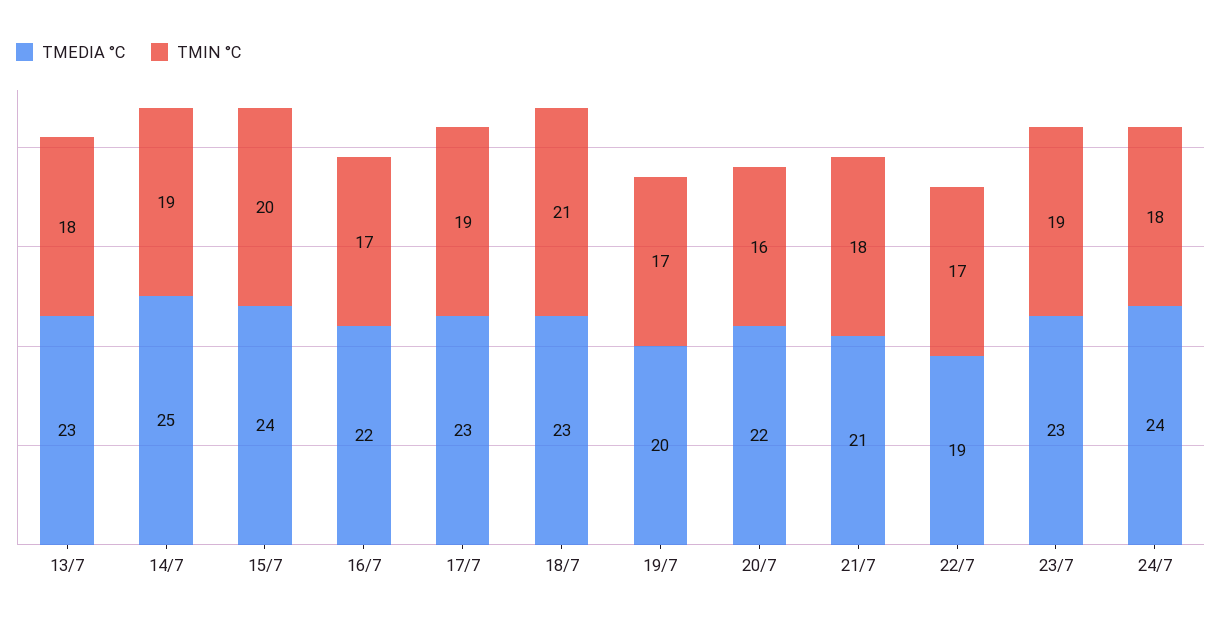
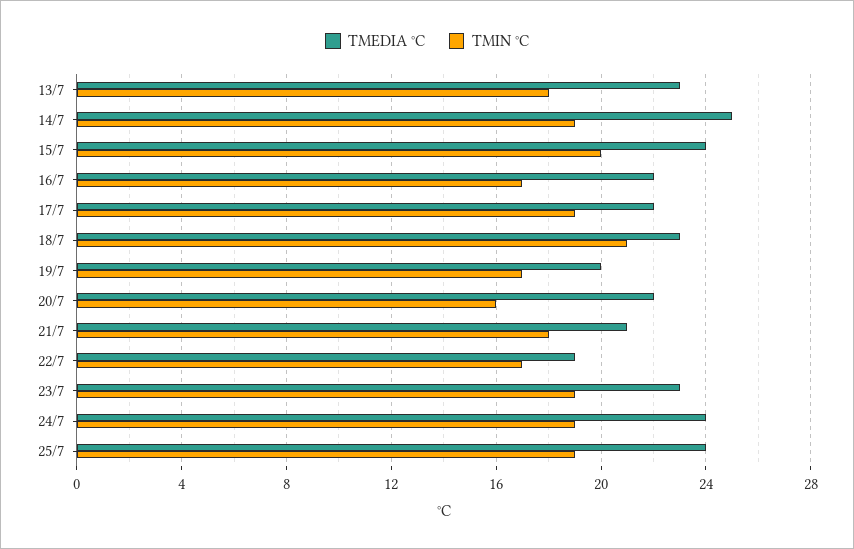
TMEDIA °C, 17/7: 23 -> 22
TMIN °C, 24/7: 18 -> 19
TMEDIA °C, 25/7: none -> 24
TMIN °C, 25/7: none -> 19

